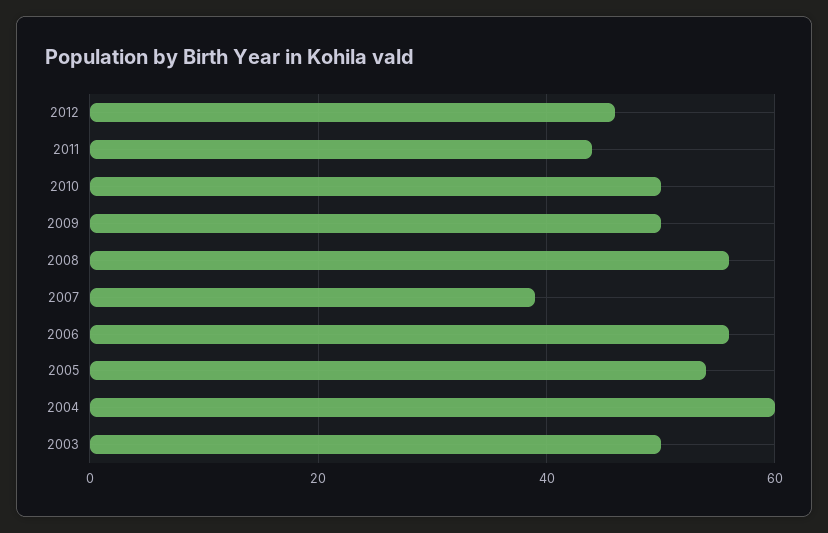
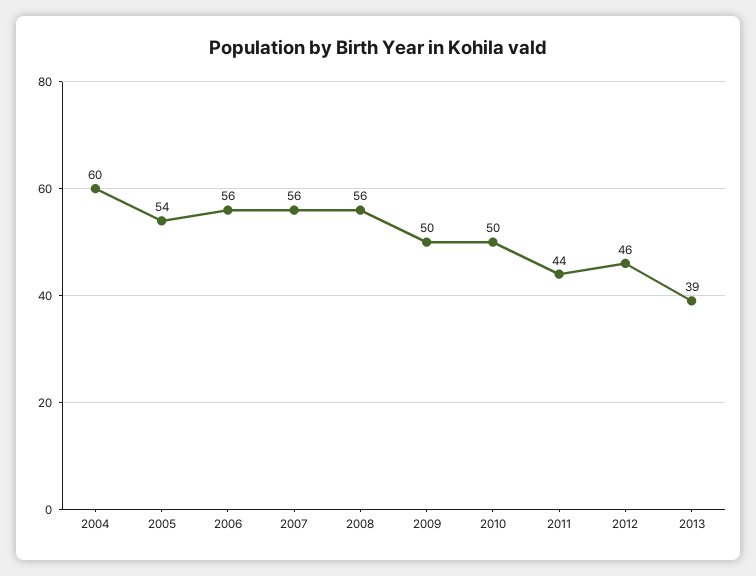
2007: 40 -> 56
2003: 50 -> none
2013: none -> 39

